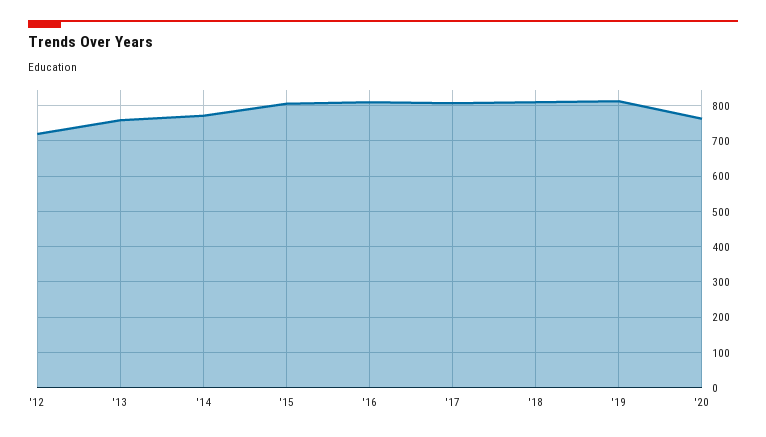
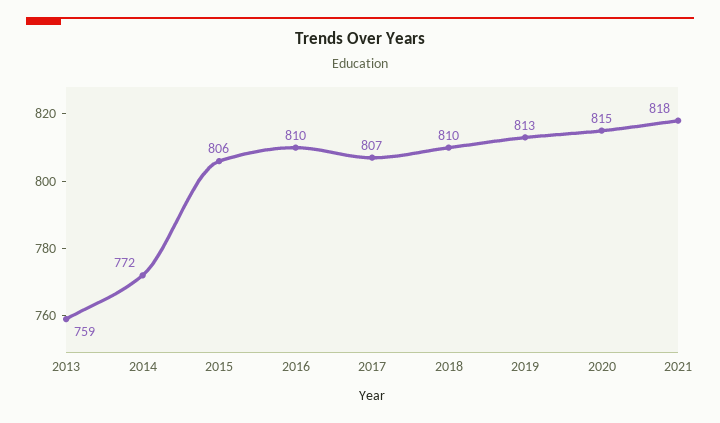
'12: 720 -> none
'20: 760 -> 815
2021: none -> 818

